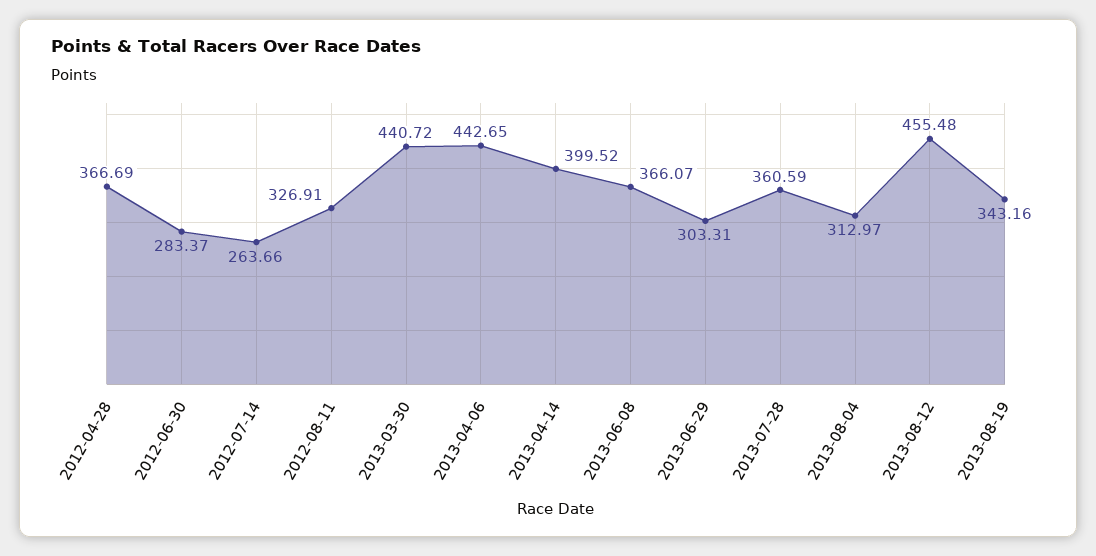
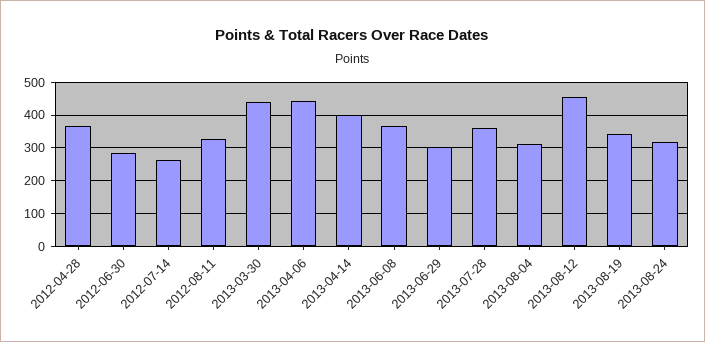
2013-08-24: none -> 320

